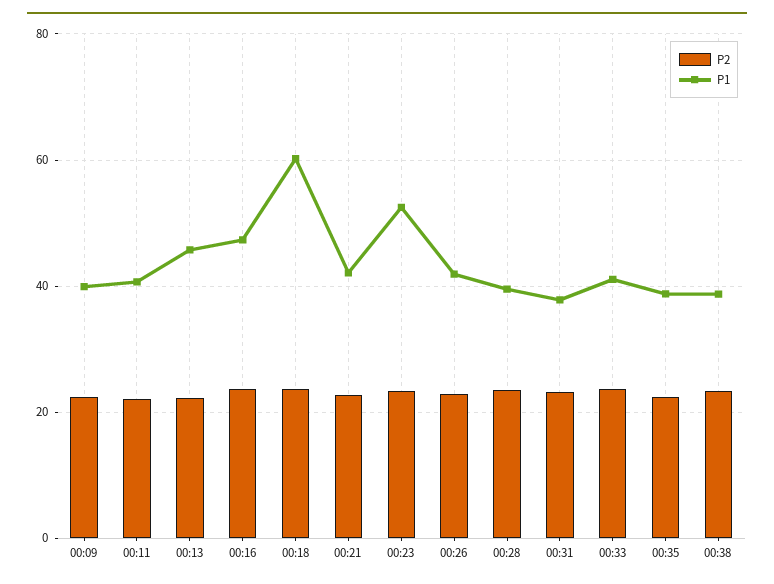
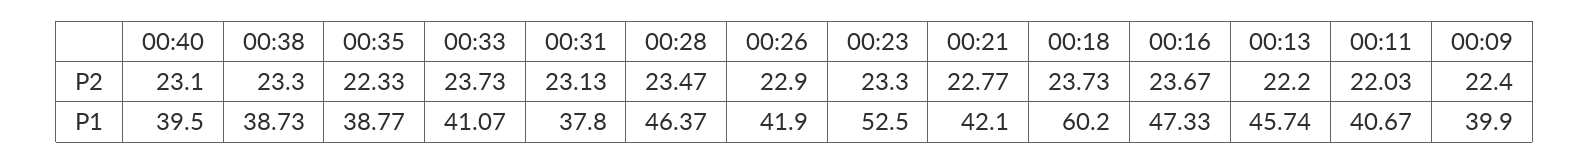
P1, 00:28: 40 -> 46.37
P2, 00:40: none -> 23.1
P1, 00:40: none -> 39.5

